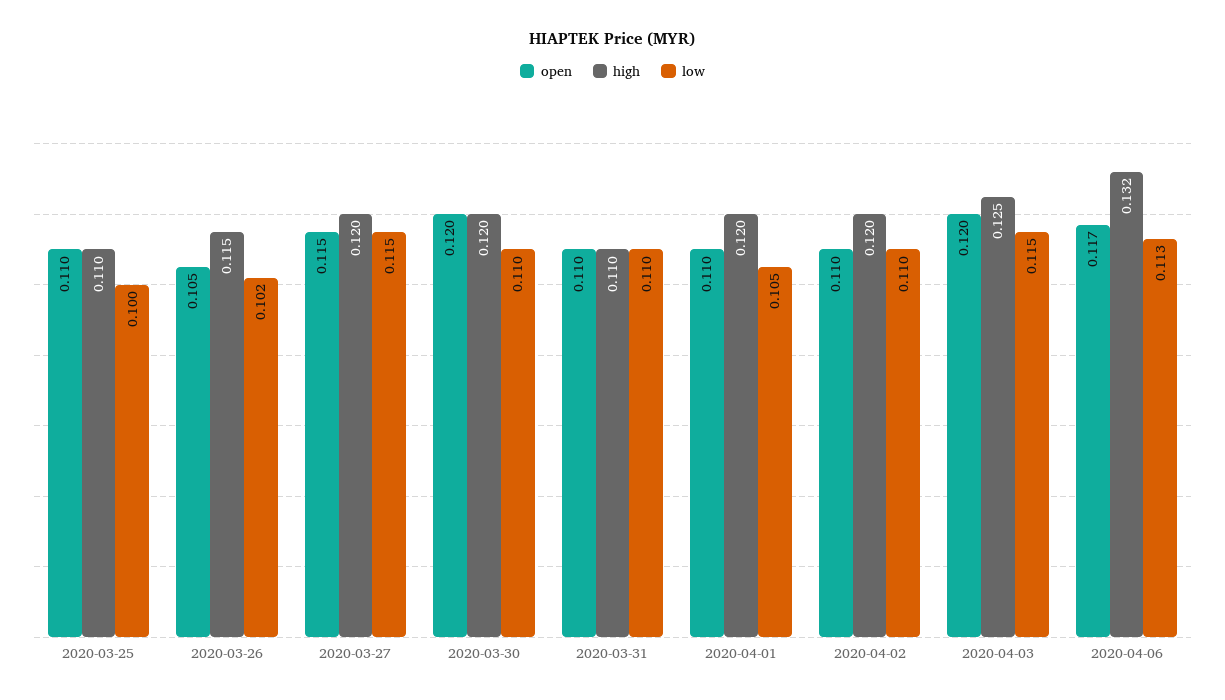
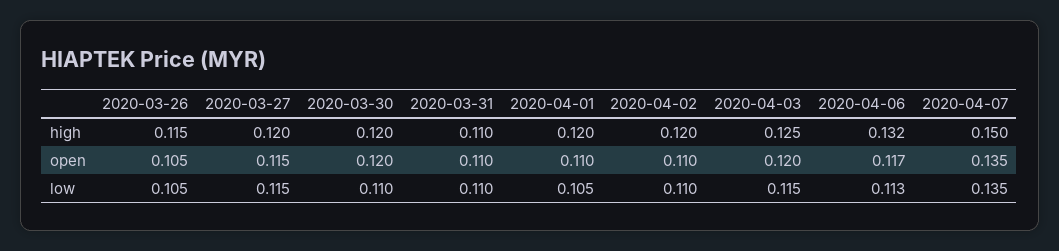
open, 2020-03-25: 0.11 -> none
high, 2020-03-25: 0.11 -> none
low, 2020-03-25: 0.1 -> none
low, 2020-03-26: 0.102 -> 0.105
high, 2020-04-07: none -> 0.15
open, 2020-04-07: none -> 0.135
low, 2020-04-07: none -> 0.135

